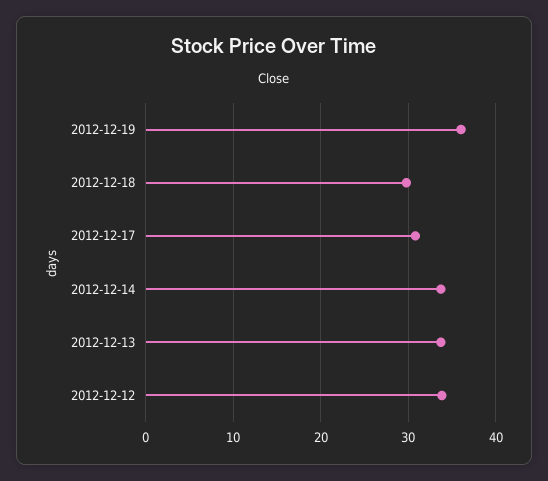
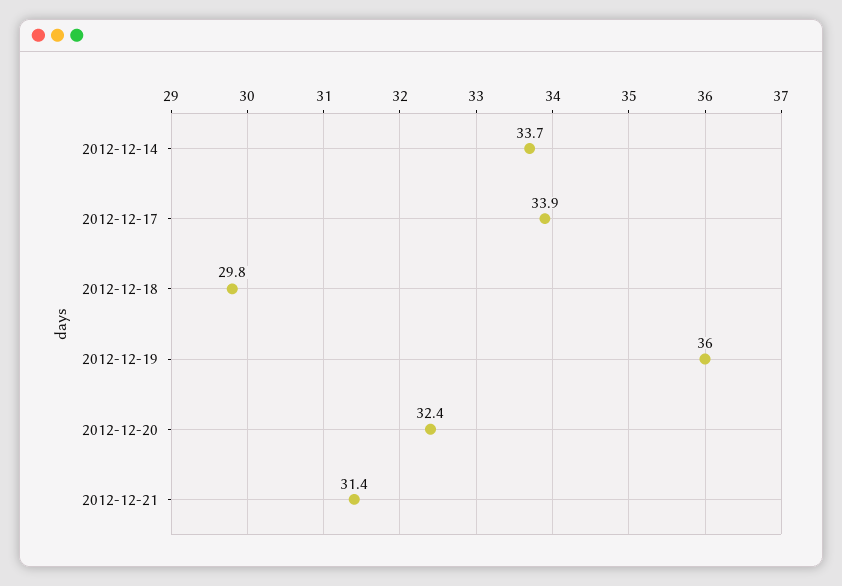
2012-12-17: 31 -> 33.9
2012-12-13: 34 -> none
2012-12-12: 34 -> none
2012-12-20: none -> 32.4
2012-12-21: none -> 31.4

